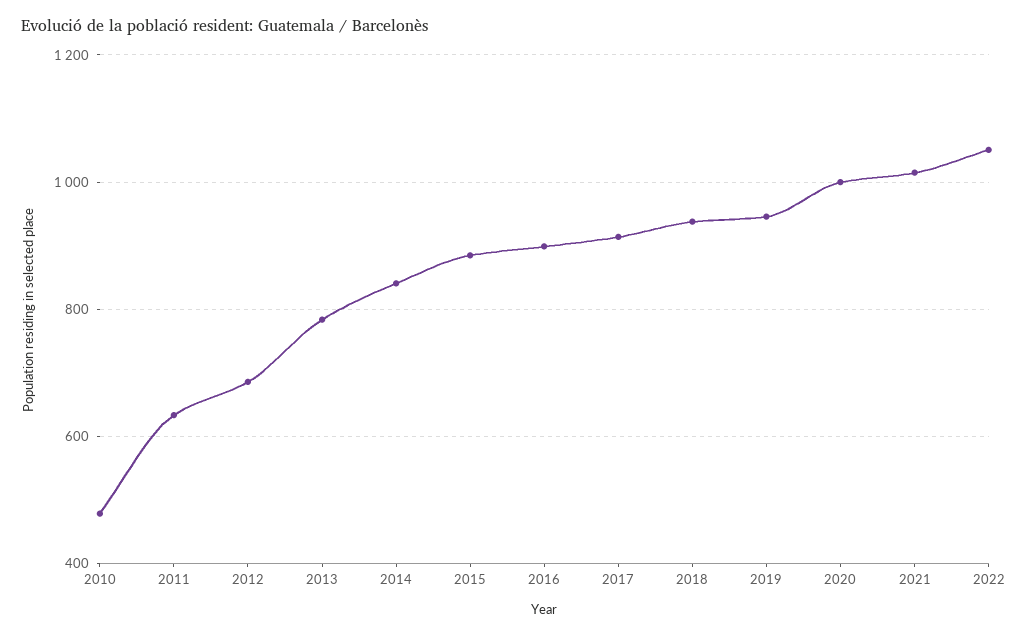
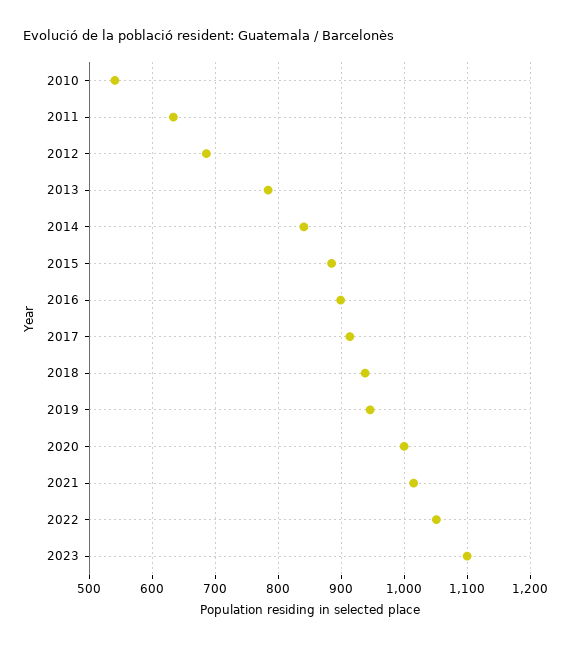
2010: 480 -> 540
2023: none -> 1100

